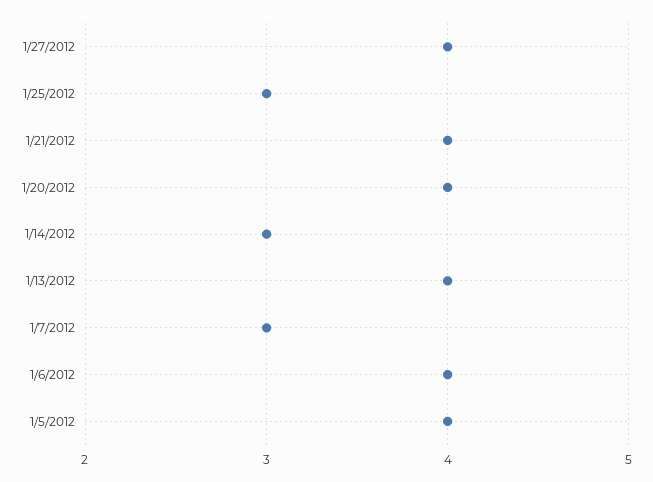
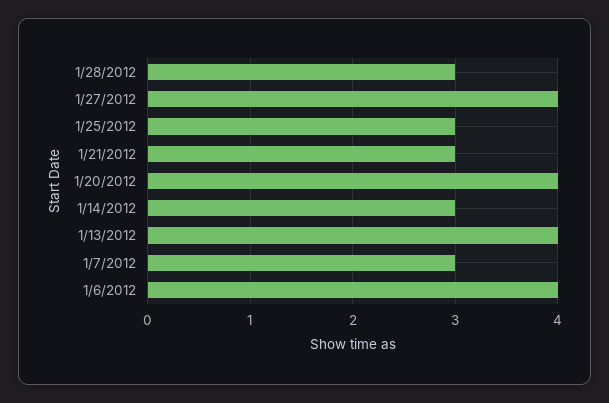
1/21/2012: 4 -> 3
1/5/2012: 4 -> none
1/28/2012: none -> 3

